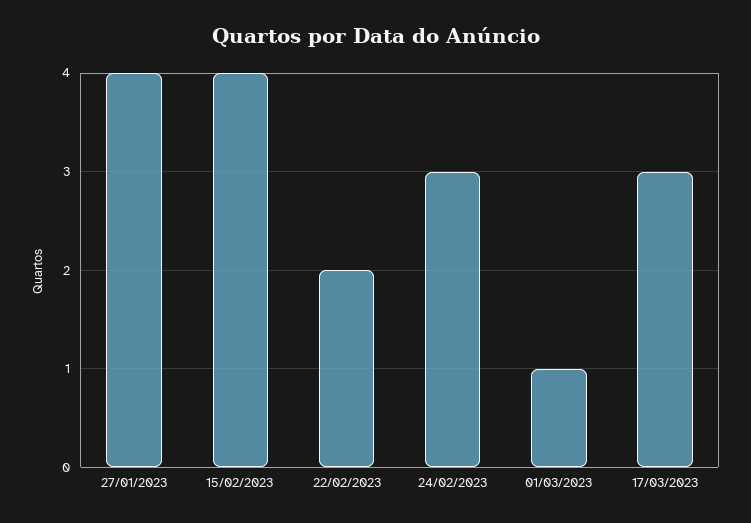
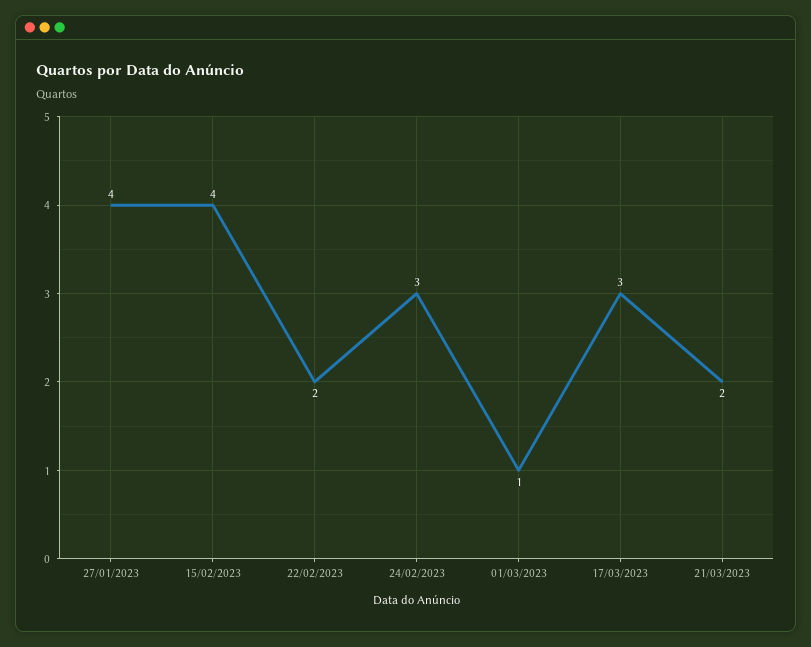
21/03/2023: none -> 2

